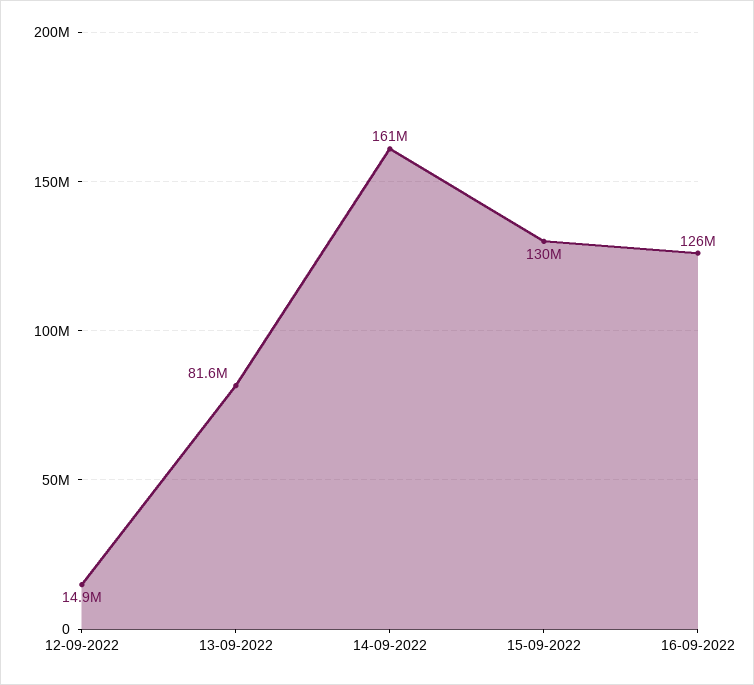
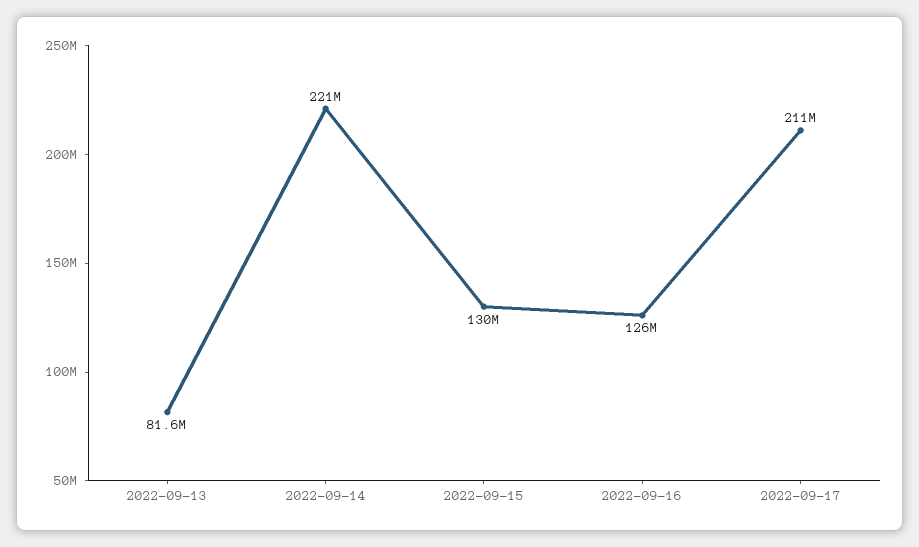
12-09-2022: 14900000 -> none
14-09-2022: 161000000 -> 221000000
2022-09-17: none -> 211000000

